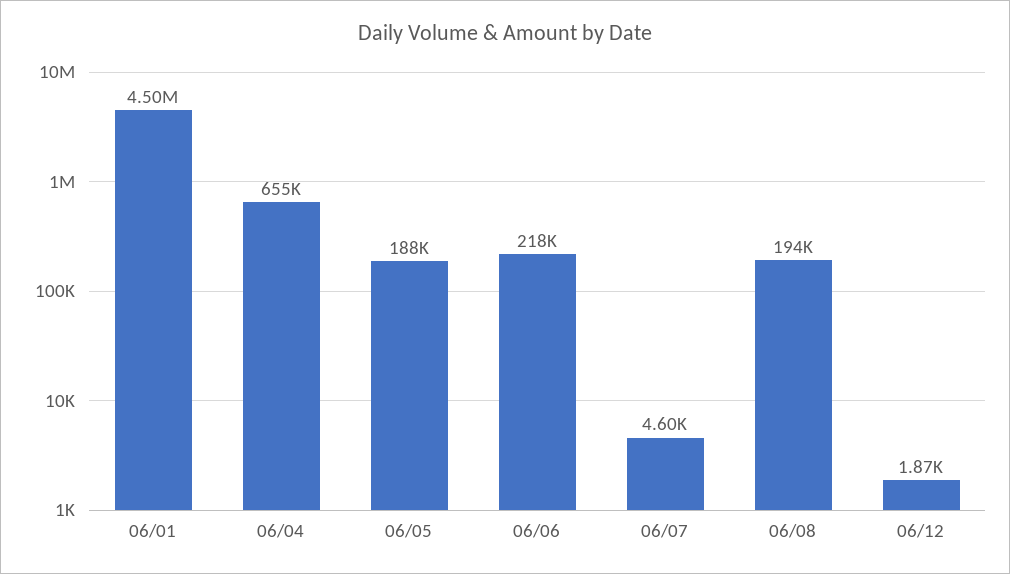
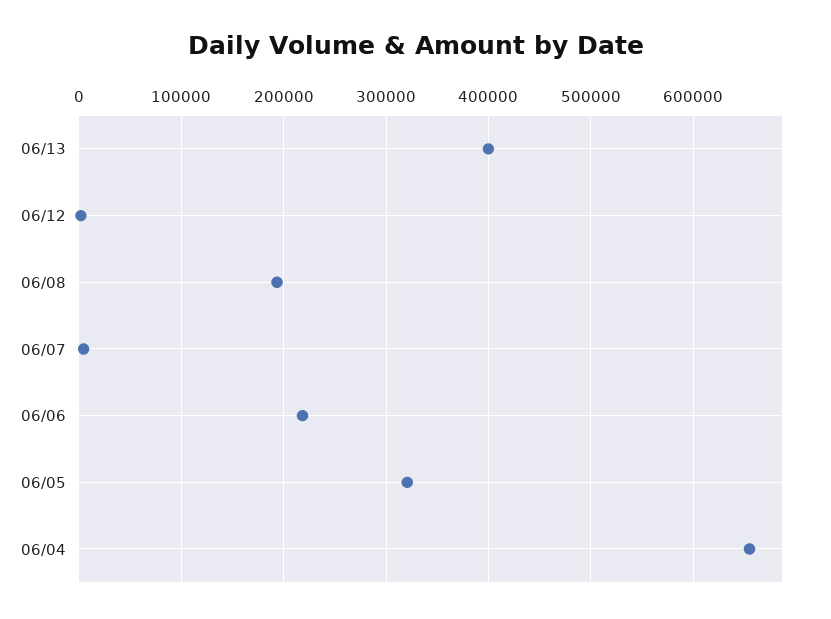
06/01: 4500000 -> none
06/05: 188000 -> 320000
06/13: none -> 400000

